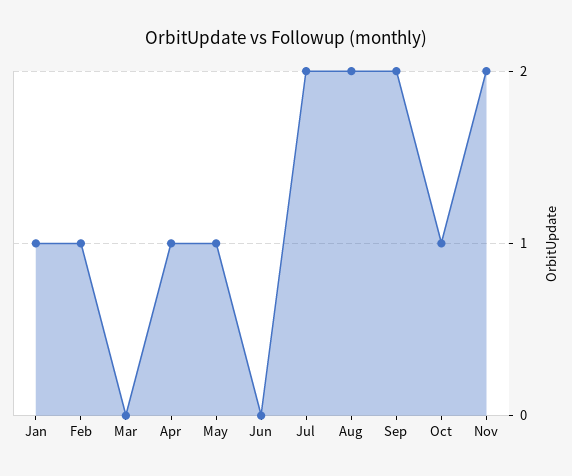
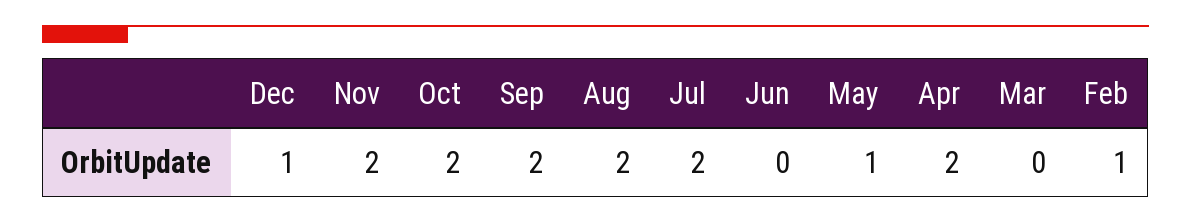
Jan: 1 -> none
Apr: 1 -> 2
Oct: 1 -> 2
Dec: none -> 1

